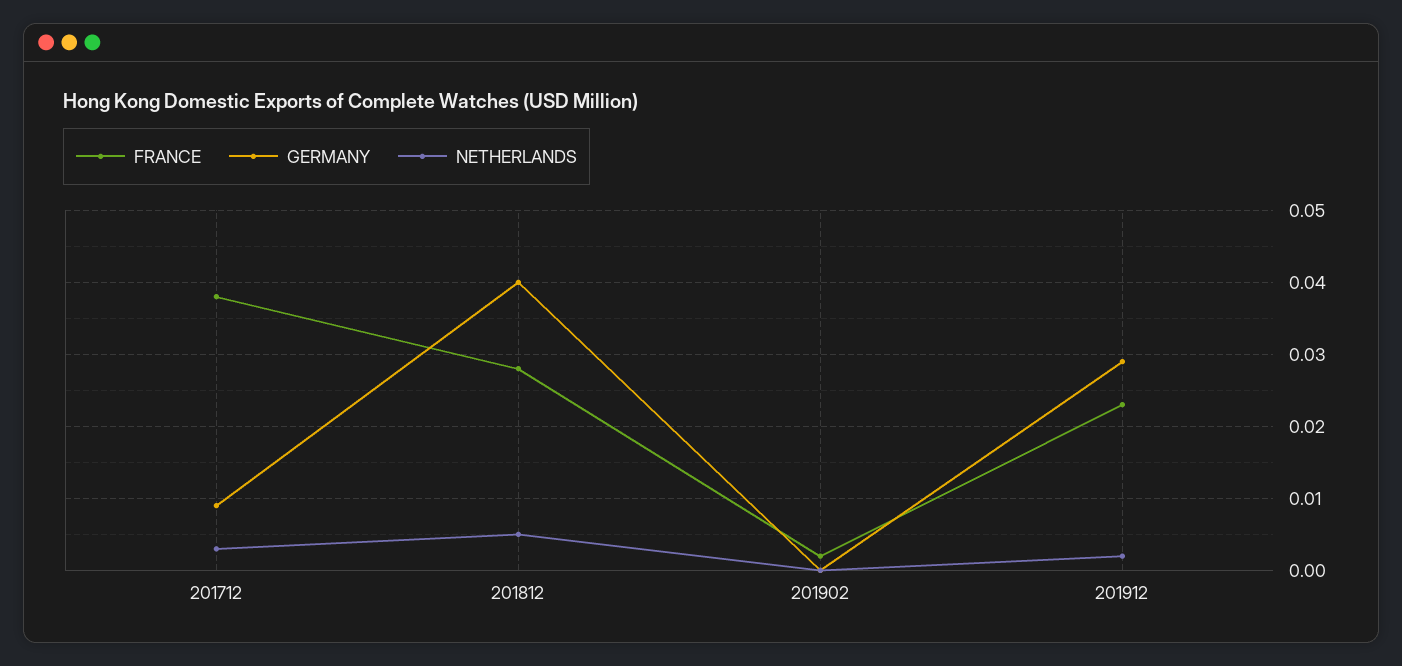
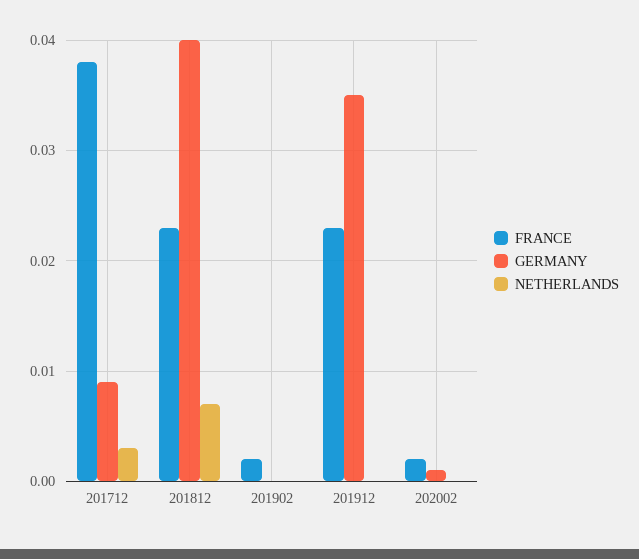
FRANCE, 201812: 0.028 -> 0.023
NETHERLANDS, 201812: 0.005 -> 0.007
GERMANY, 201912: 0.029 -> 0.035
NETHERLANDS, 201912: 0.002 -> 0
FRANCE, 202002: none -> 0.002
GERMANY, 202002: none -> 0.001
NETHERLANDS, 202002: none -> 0

